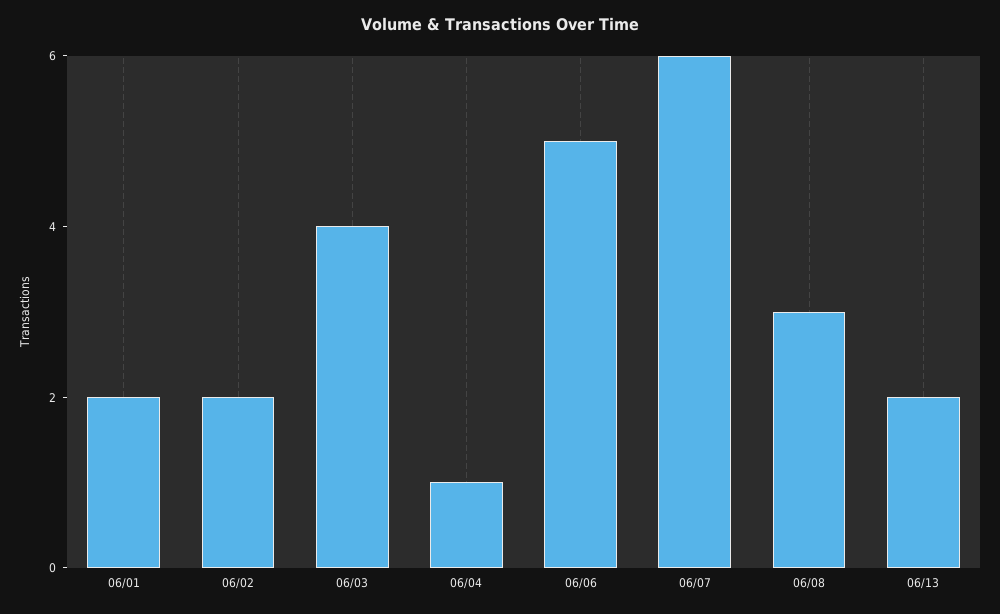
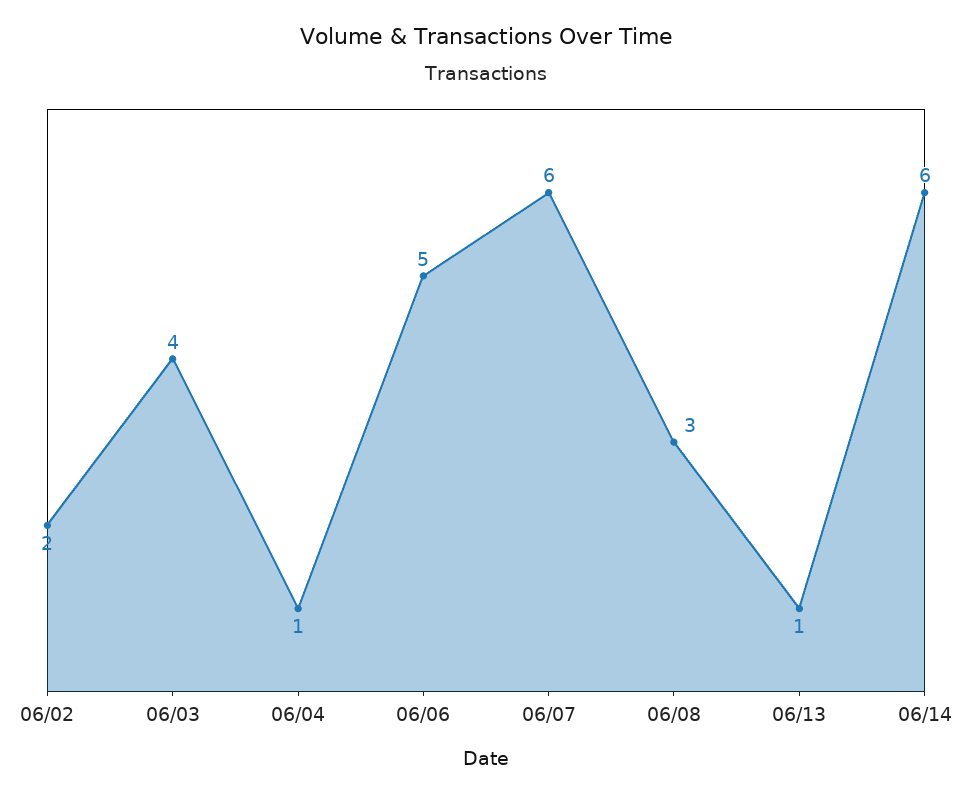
06/01: 2 -> none
06/13: 2 -> 1
06/14: none -> 6

